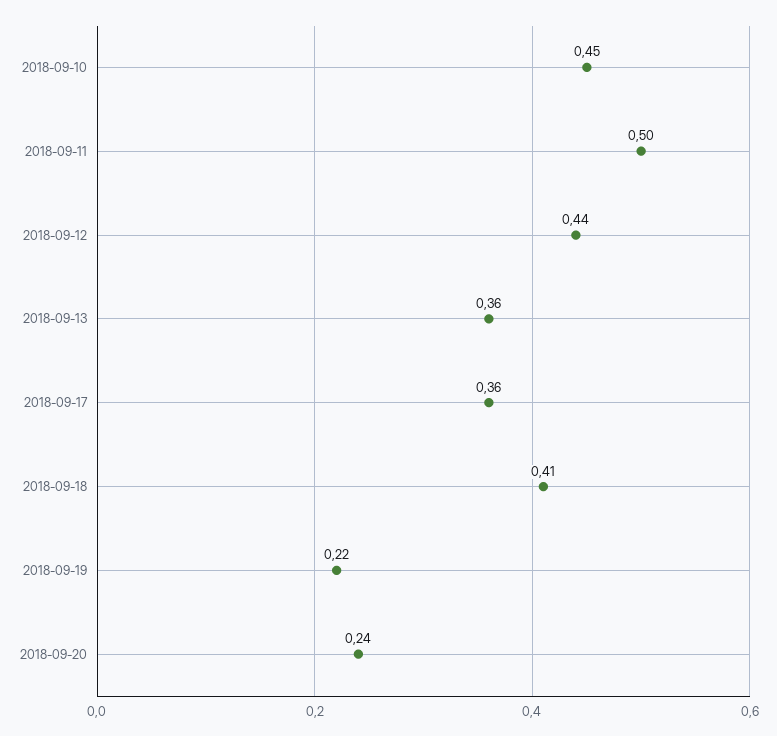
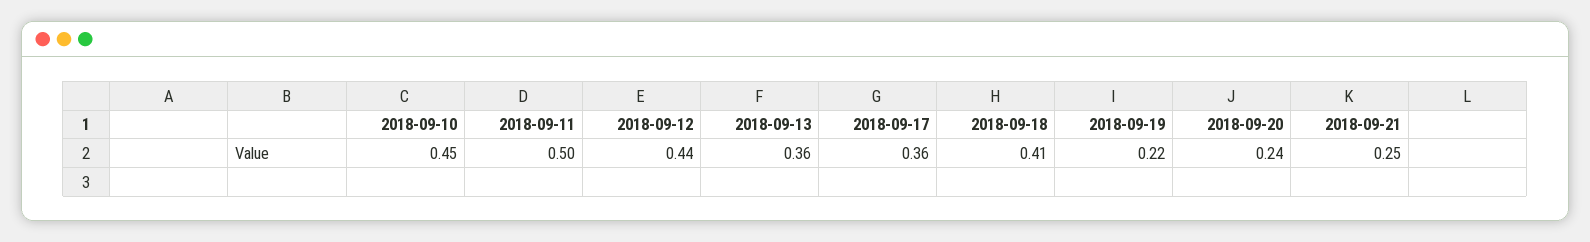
2018-09-21: none -> 0.25

